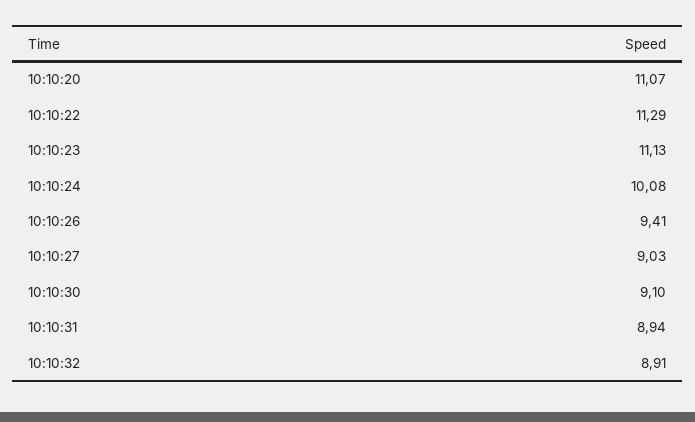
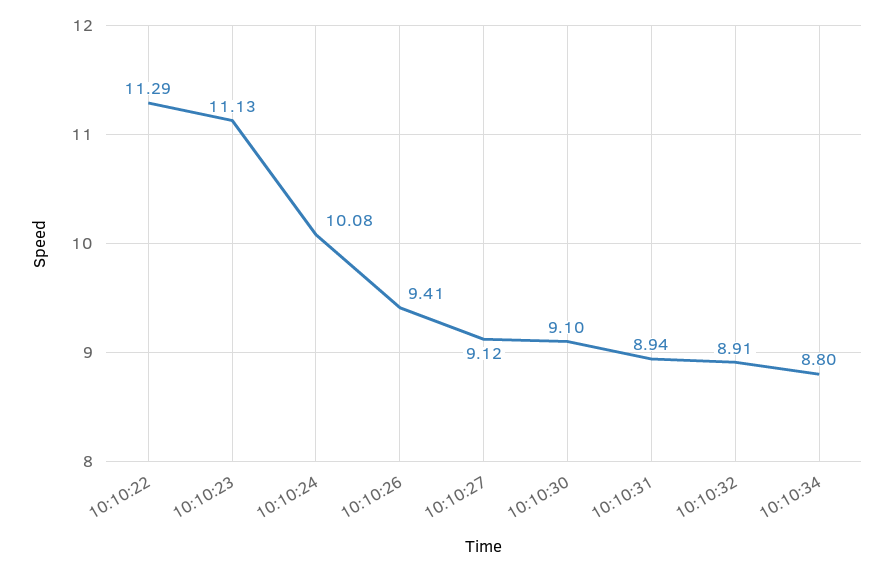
10:10:20: 11.07 -> none
10:10:27: 9.03 -> 9.12
10:10:34: none -> 8.8

